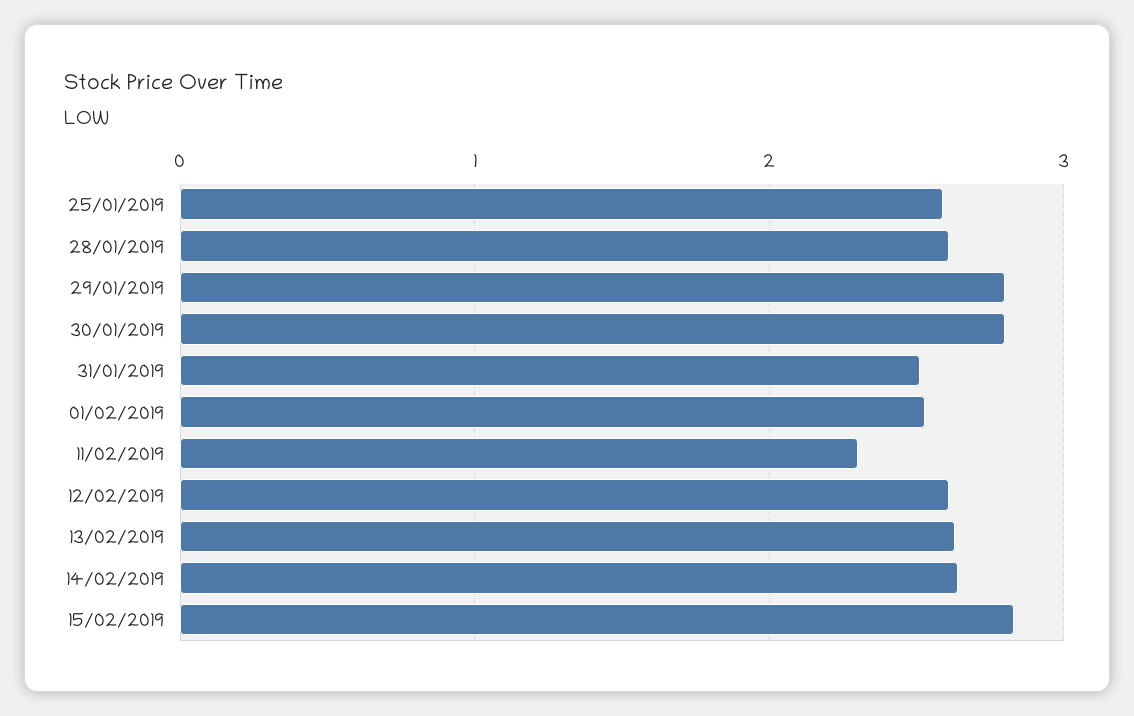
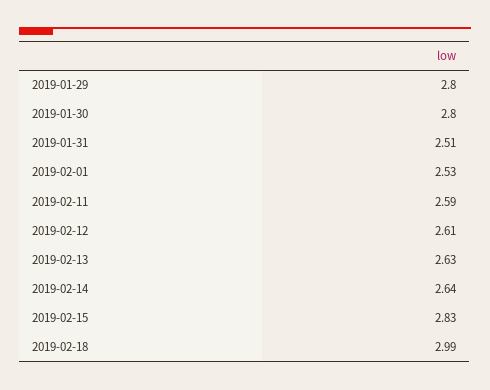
25/01/2019: 2.6 -> none
28/01/2019: 2.6 -> none
11/02/2019: 2.3 -> 2.59
2019-02-18: none -> 2.99

